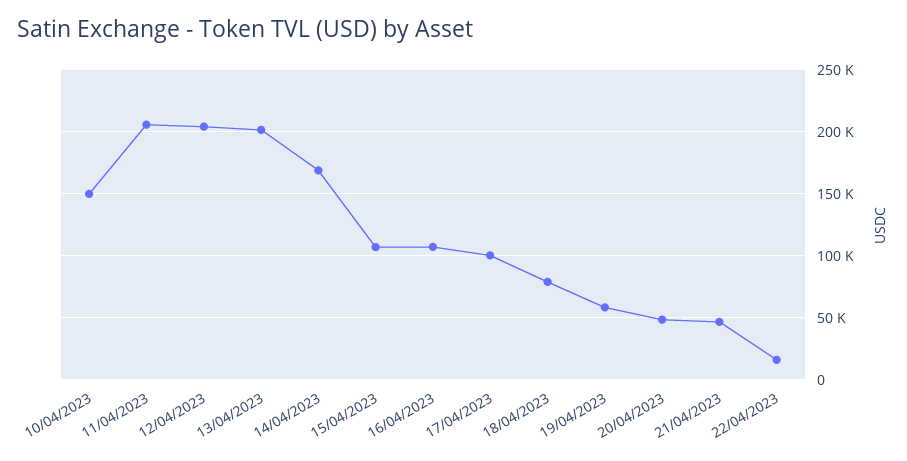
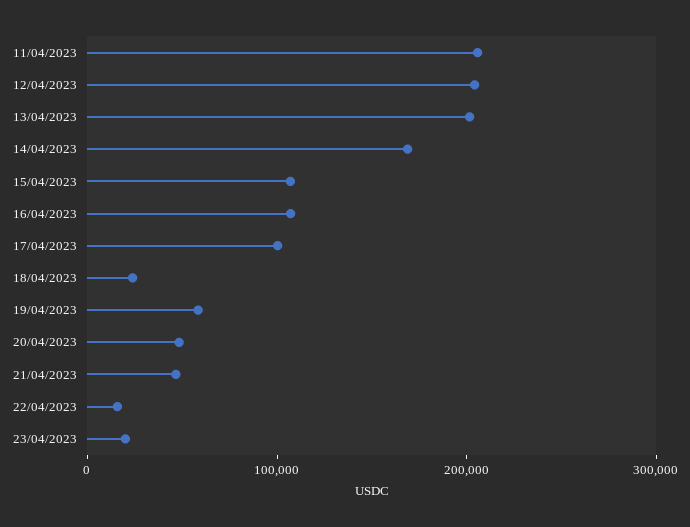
10/04/2023: 150000 -> none
18/04/2023: 80000 -> 20000
23/04/2023: none -> 20000

